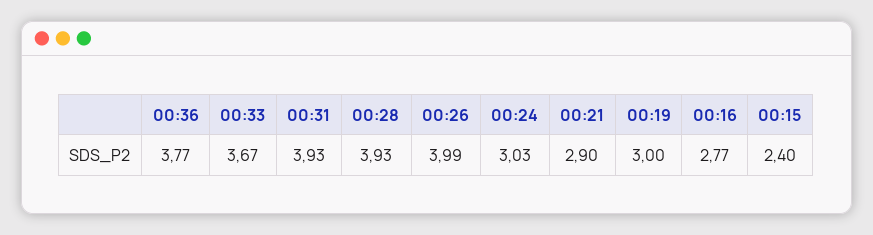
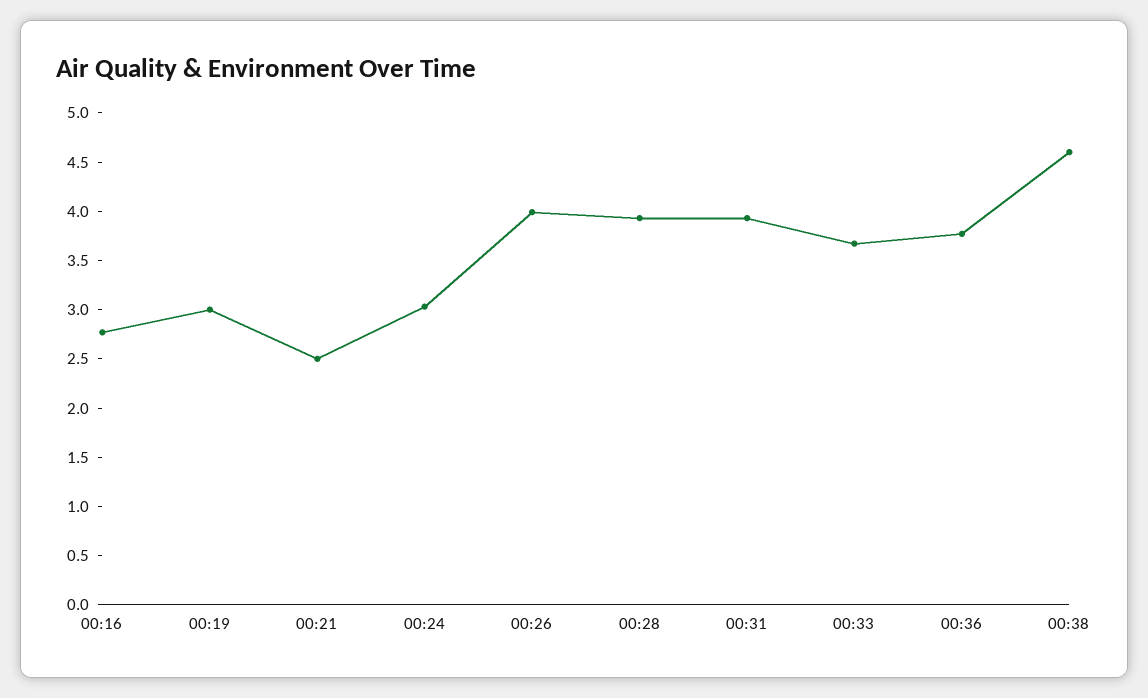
00:21: 2.9 -> 2.5
00:15: 2.4 -> none
00:38: none -> 4.6

